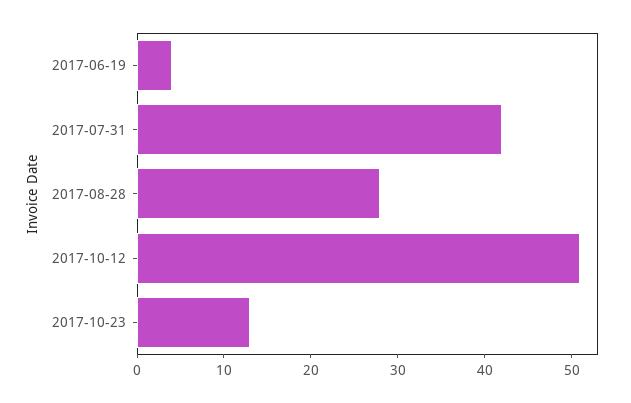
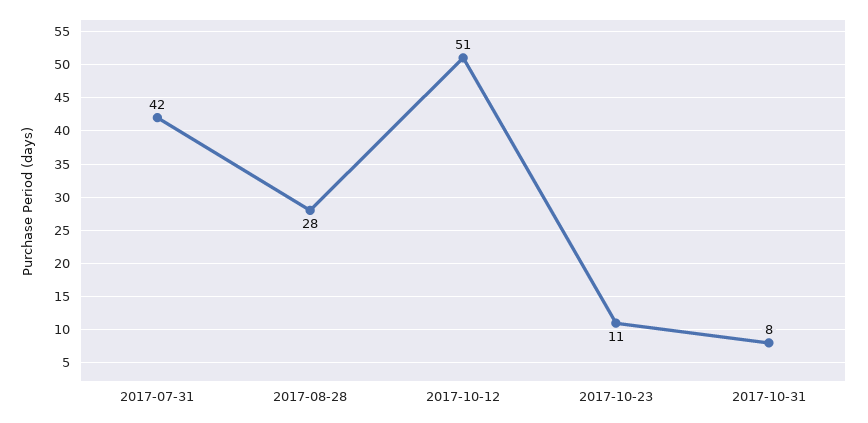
2017-06-19: 4 -> none
2017-10-23: 13 -> 11
2017-10-31: none -> 8

